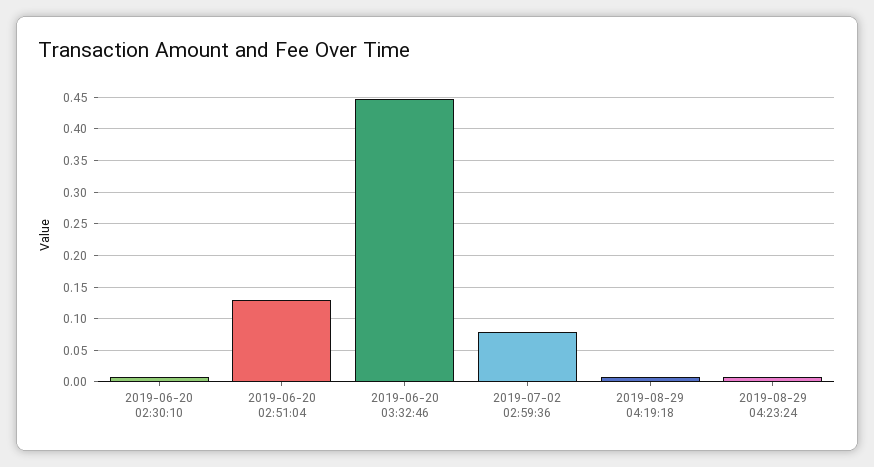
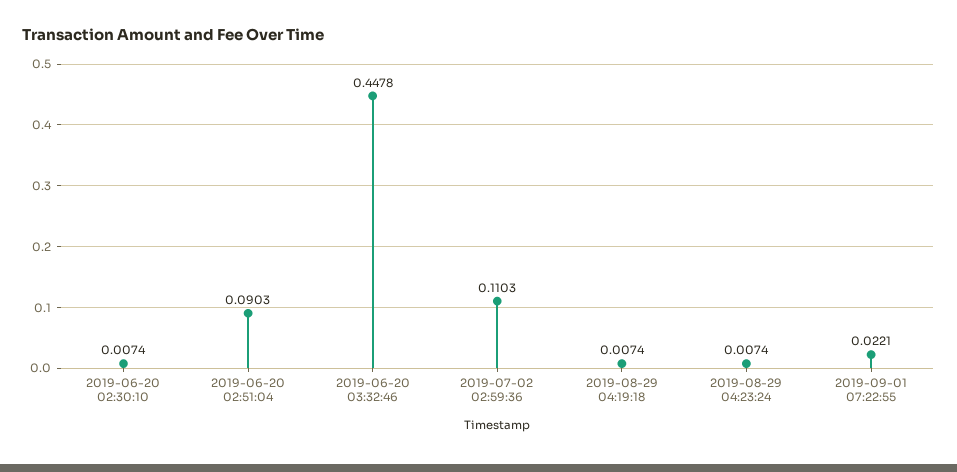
2019-06-20 02:51:04: 0.13 -> 0.0903
2019-07-02 02:59:36: 0.08 -> 0.1103
2019-09-01 07:22:55: none -> 0.0221

